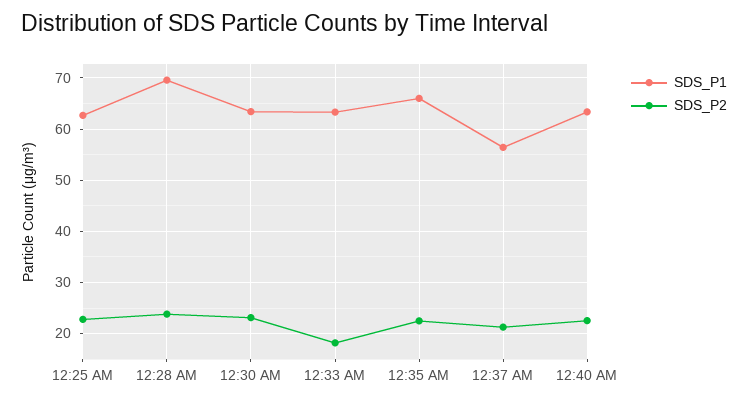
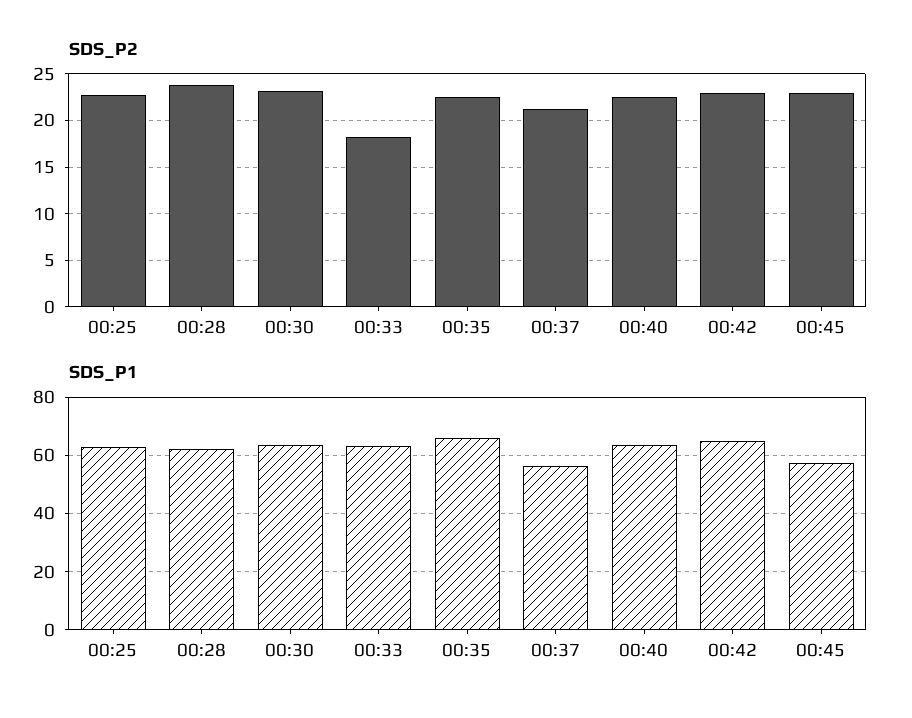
SDS_P1, 12:28 AM: 70 -> 62.5
SDS_P2, 00:42: none -> 23
SDS_P2, 00:45: none -> 23
SDS_P1, 00:42: none -> 65
SDS_P1, 00:45: none -> 57.5

